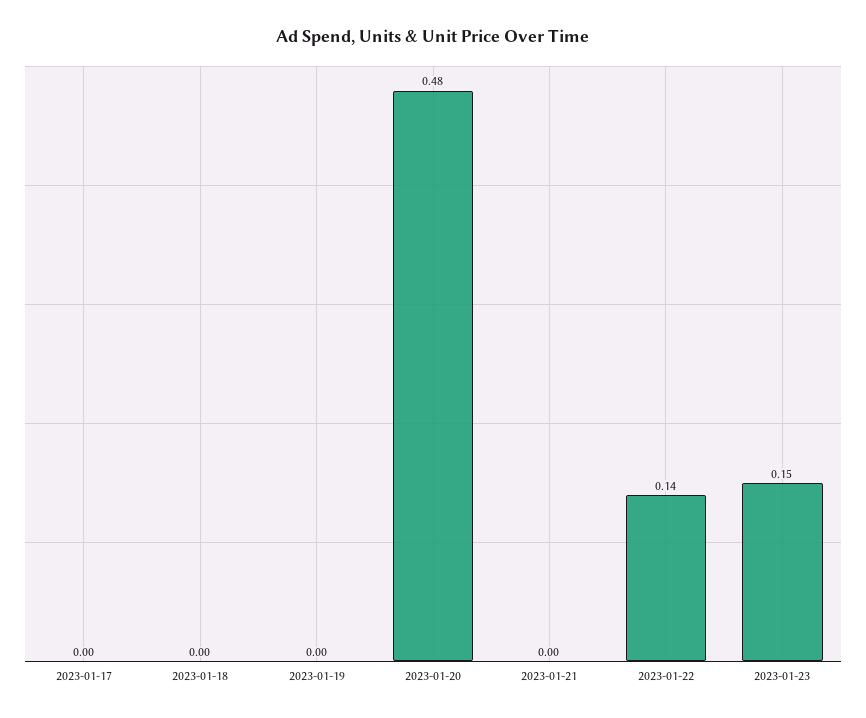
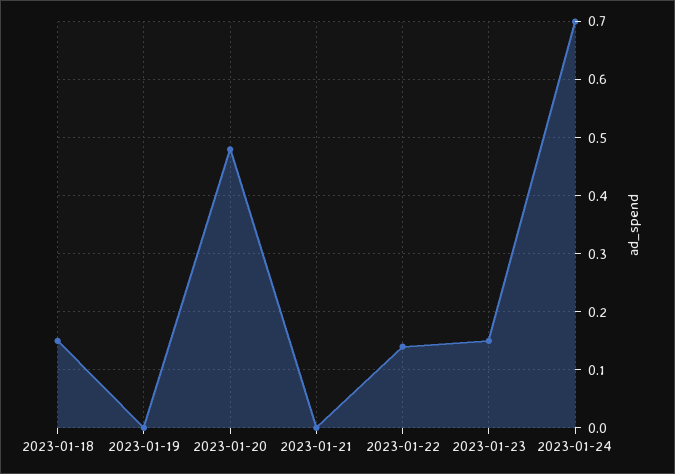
2023-01-17: 0 -> none
2023-01-18: 0 -> 0.15
2023-01-24: none -> 0.7

